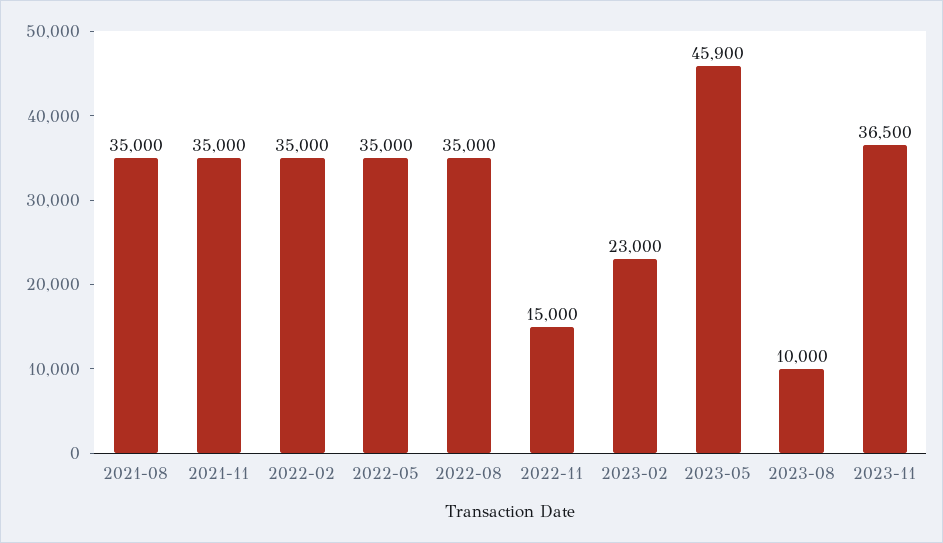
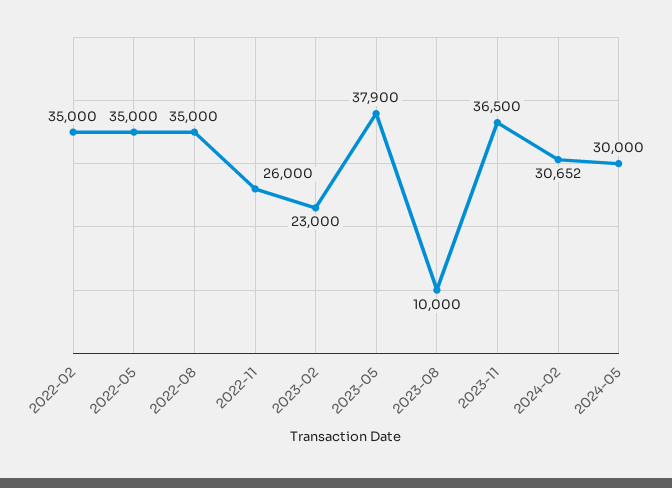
2021-08: 35000 -> none
2021-11: 35000 -> none
2022-11: 15000 -> 26000
2023-05: 45900 -> 37900
2024-02: none -> 30652
2024-05: none -> 30000

